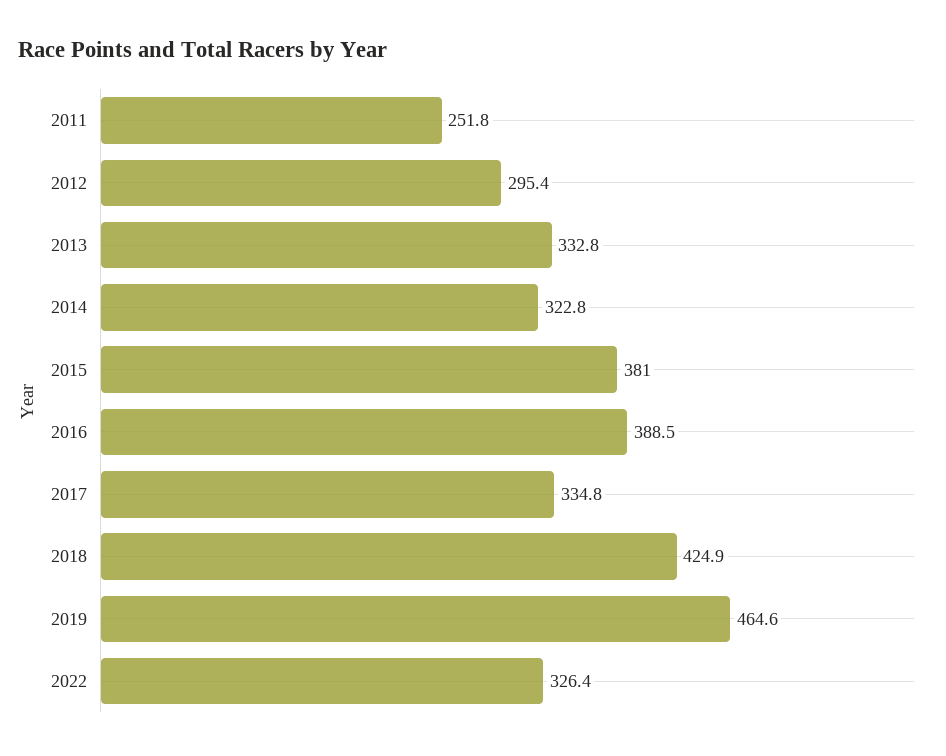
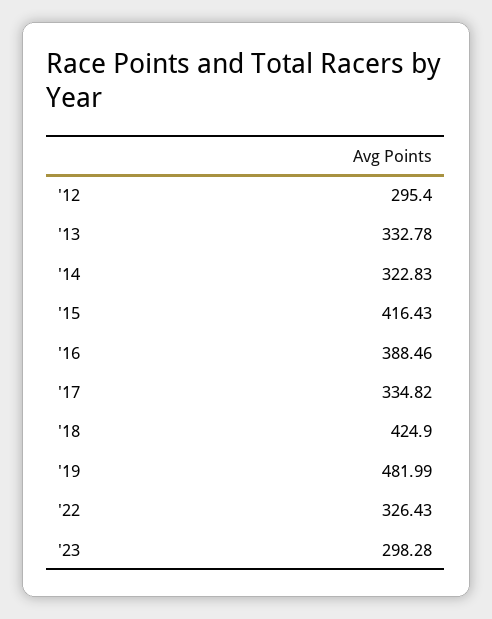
2011: 251.8 -> none
2015: 381 -> 416.43
2019: 464.6 -> 481.99
'23: none -> 298.28

